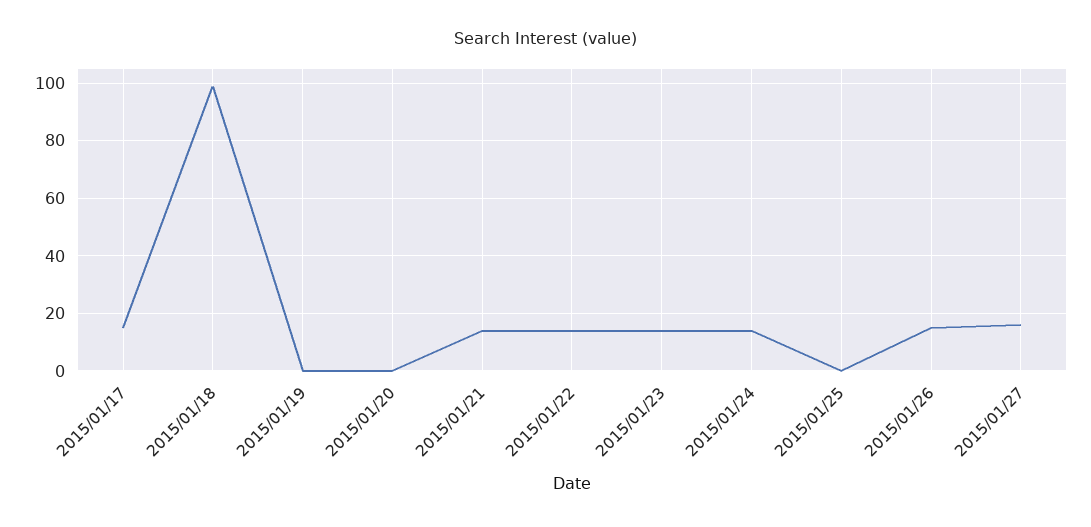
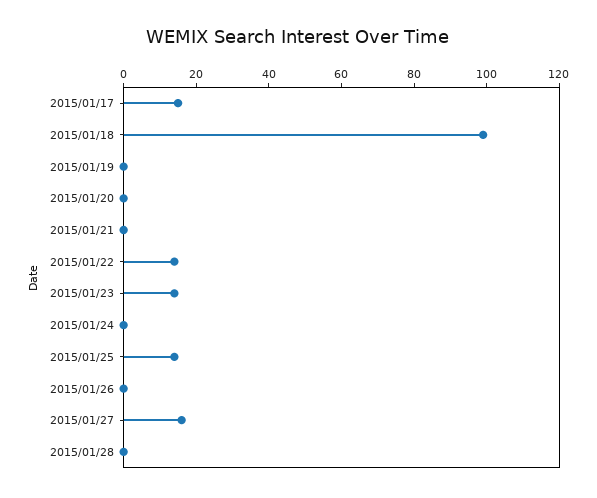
2015/01/21: 15 -> 0
2015/01/24: 15 -> 0
2015/01/25: 0 -> 15
2015/01/26: 15 -> 0
2015/01/28: none -> 0

